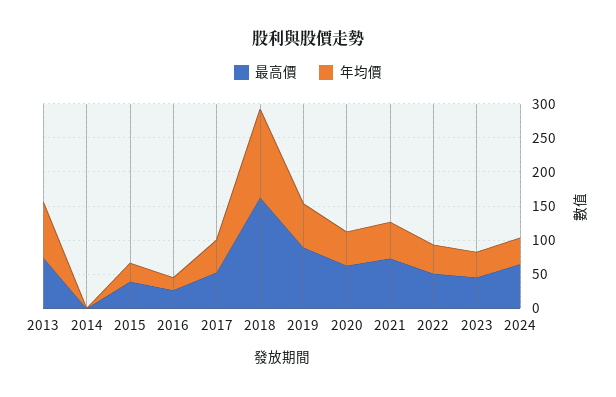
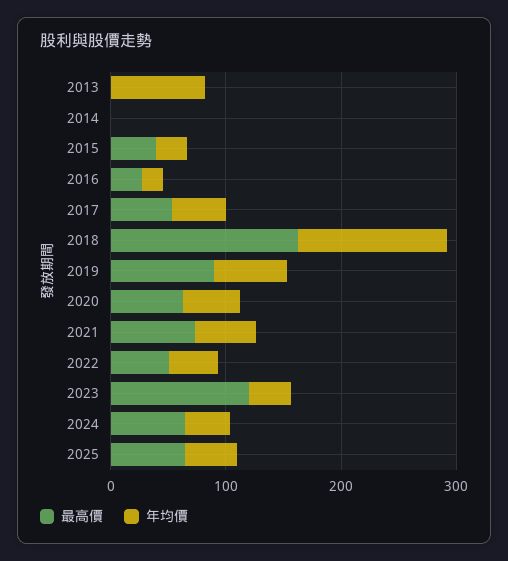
最高價, 2013: 75 -> 0
最高價, 2023: 50 -> 120
最高價, 2025: none -> 60
年均價, 2025: none -> 40

